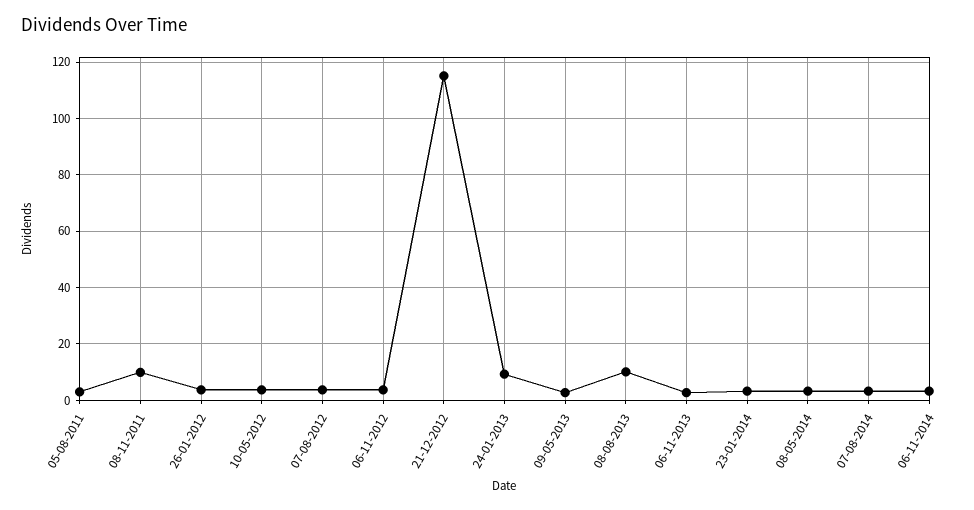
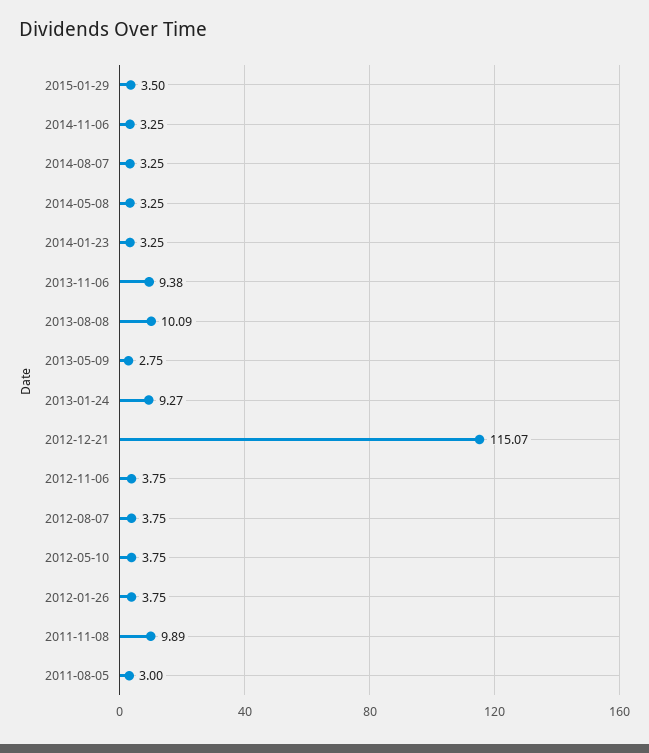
06-11-2013: 2.5 -> 9.38
2015-01-29: none -> 3.5

